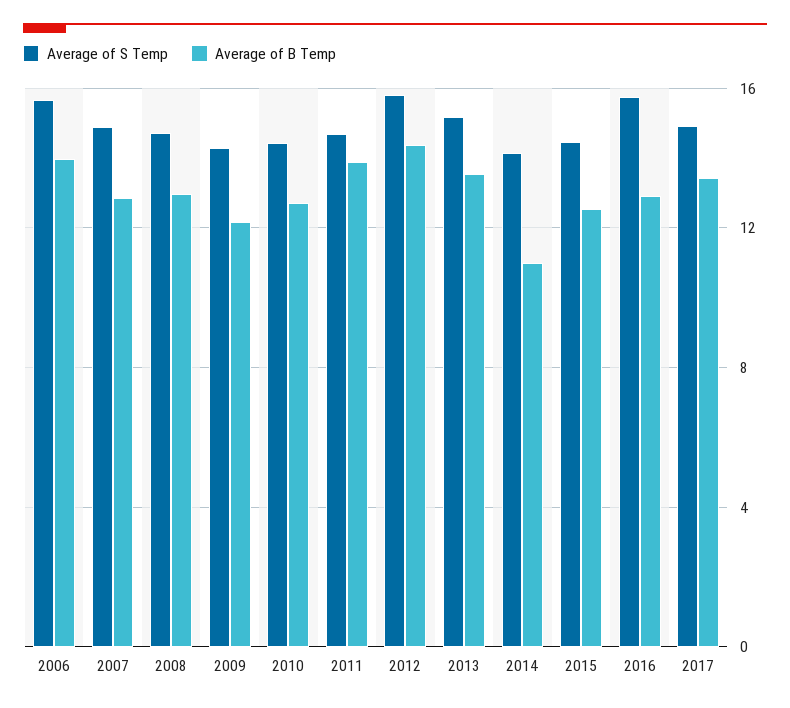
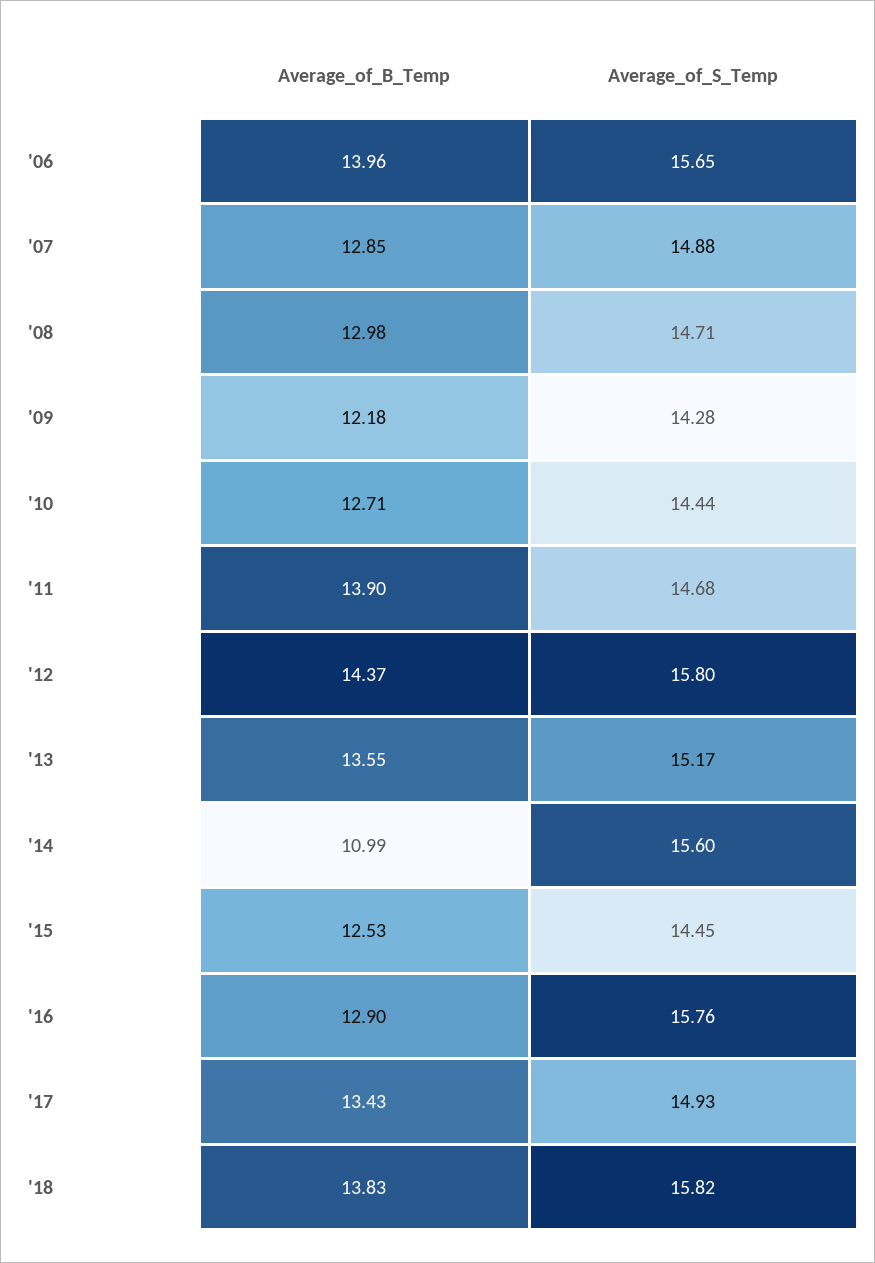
Average of S Temp, 2014: 14 -> 15.6
Average of B Temp, '18: none -> 13.83
Average of S Temp, '18: none -> 15.82

